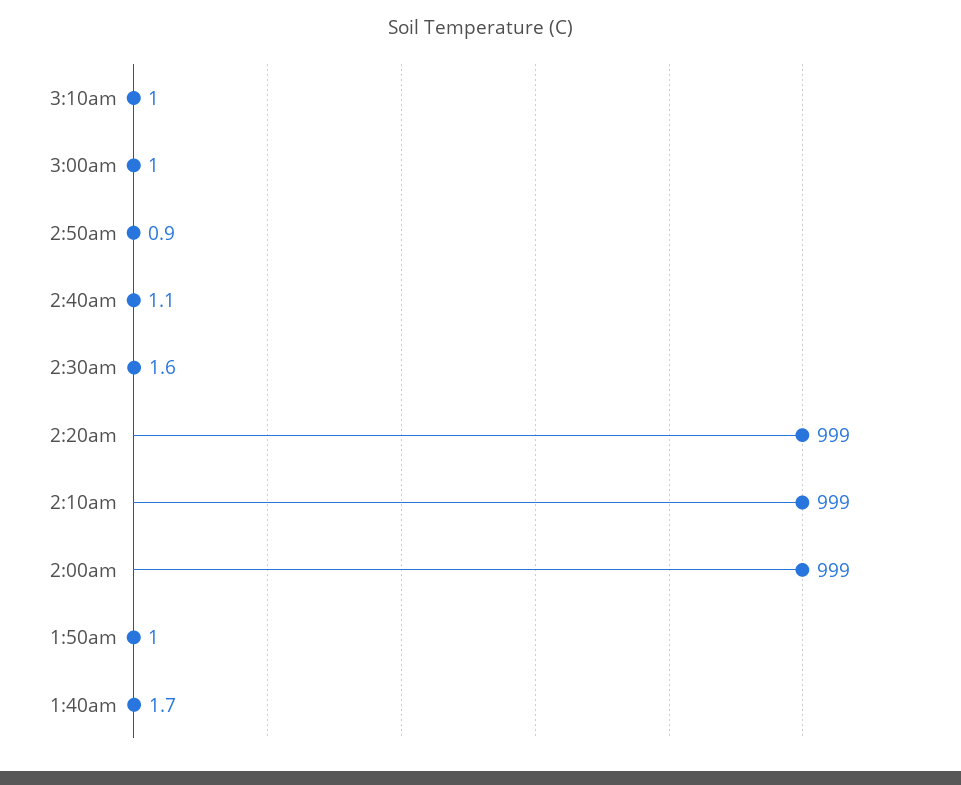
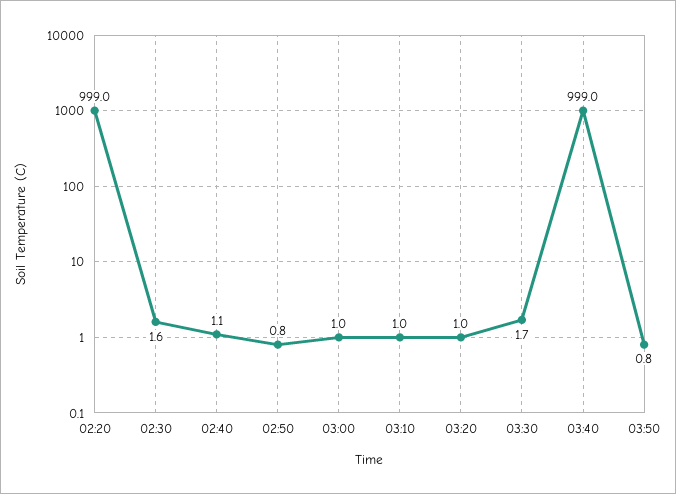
2:50am: 0.9 -> 0.8
2:10am: 999 -> none
2:00am: 999 -> none
1:50am: 1 -> none
1:40am: 1.7 -> none
03:20: none -> 1
03:30: none -> 1.7
03:40: none -> 999
03:50: none -> 0.8

